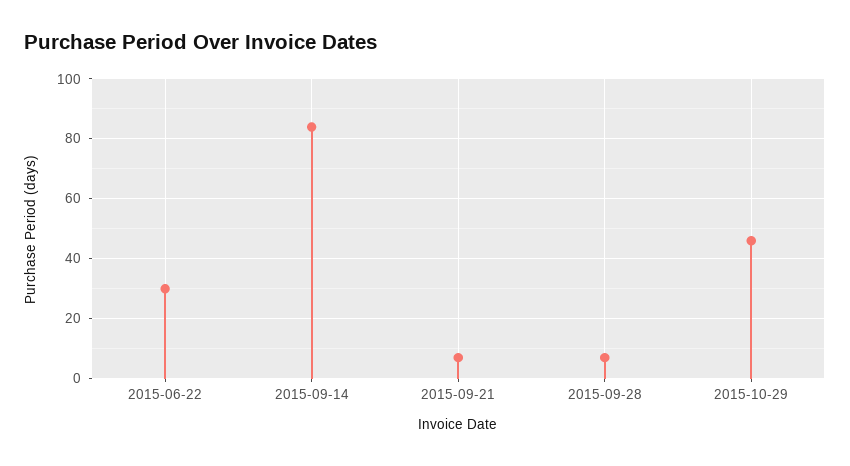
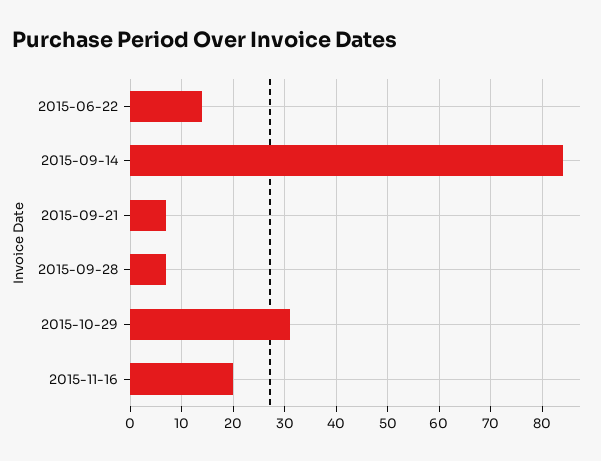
2015-06-22: 30 -> 15
2015-10-29: 45 -> 30
2015-11-16: none -> 20

